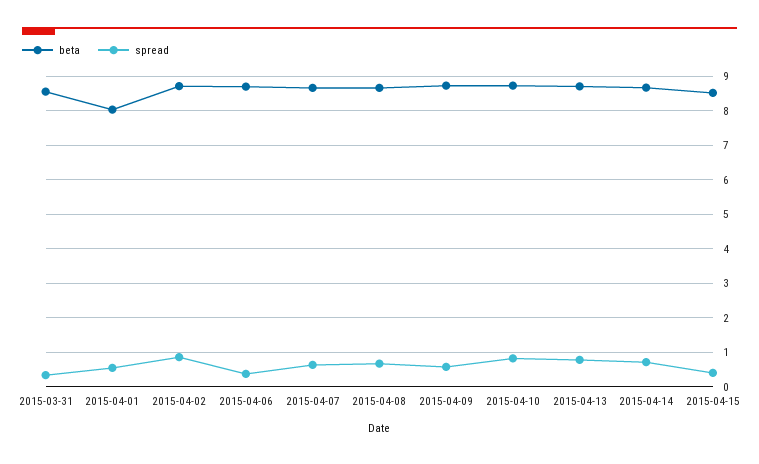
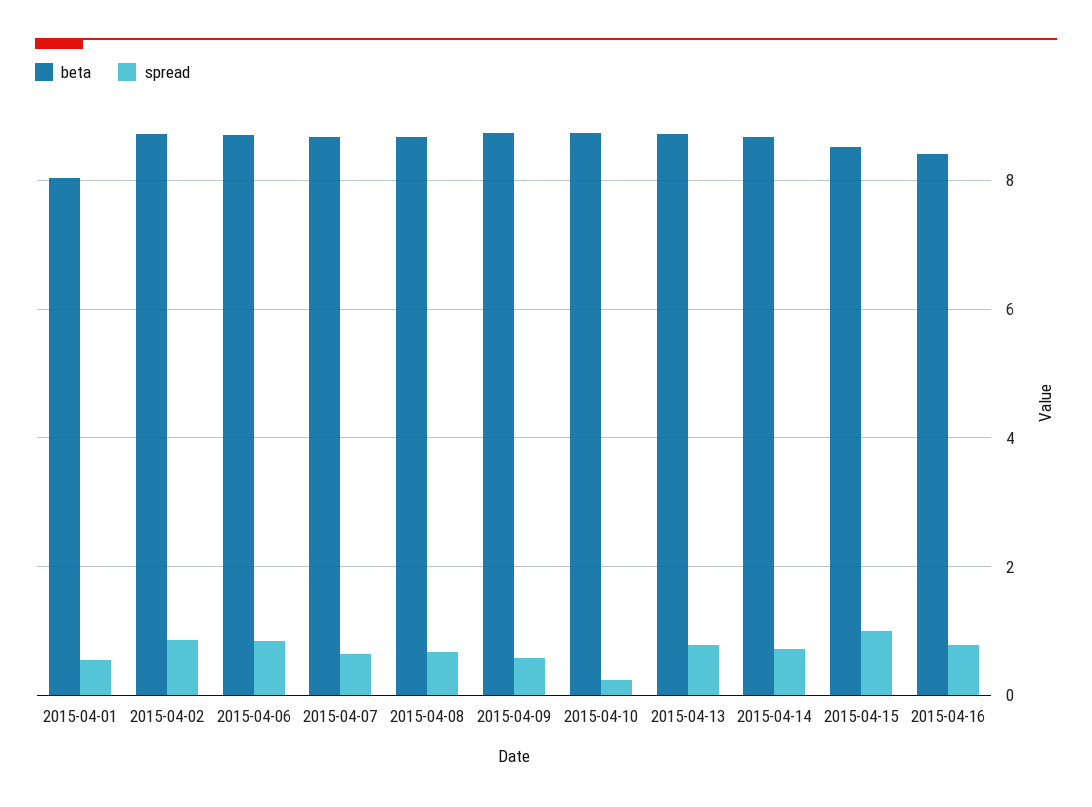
beta, 2015-03-31: 8.6 -> none
spread, 2015-03-31: 0.4 -> none
spread, 2015-04-06: 0.4 -> 0.8
spread, 2015-04-10: 0.8 -> 0.2
spread, 2015-04-15: 0.4 -> 1
beta, 2015-04-16: none -> 8.4
spread, 2015-04-16: none -> 0.8

